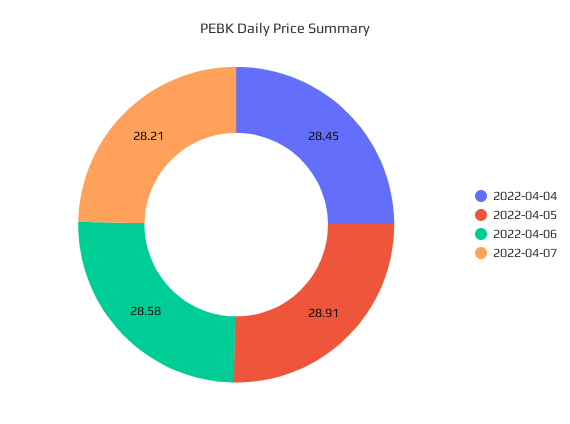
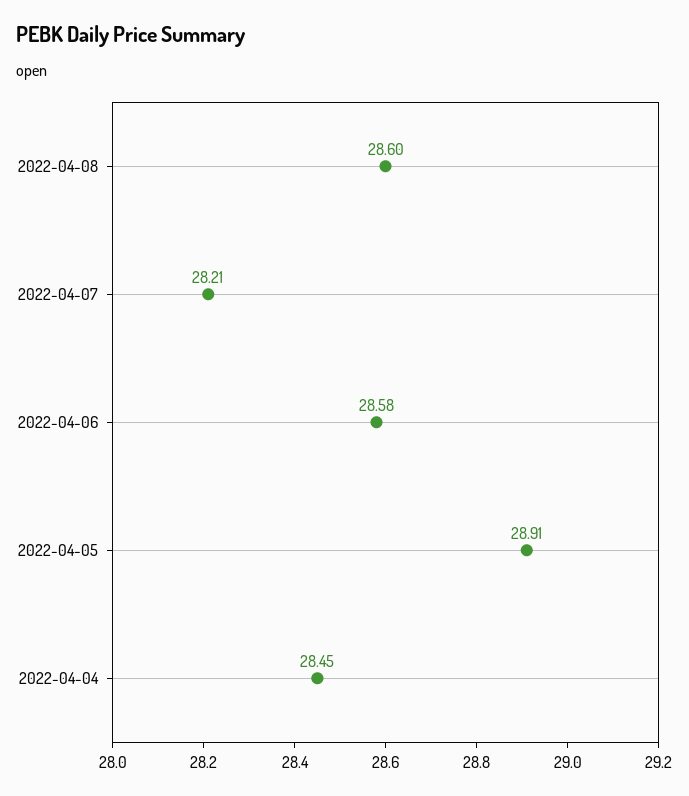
2022-04-08: none -> 28.6

